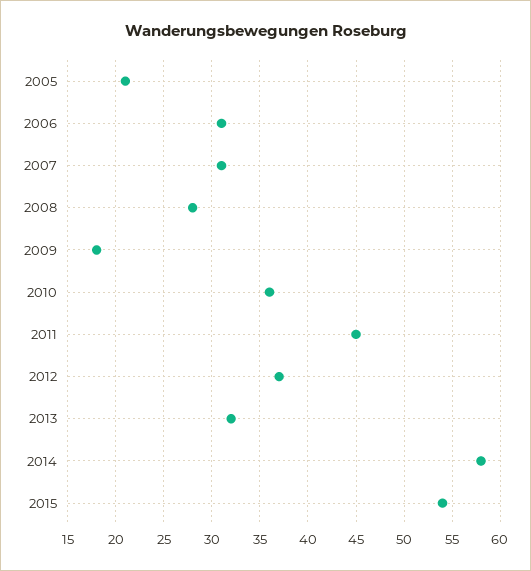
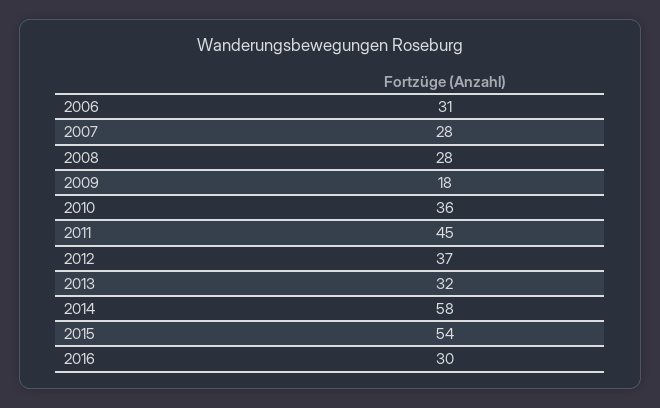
2005: 21 -> none
2007: 31 -> 28
2016: none -> 30

